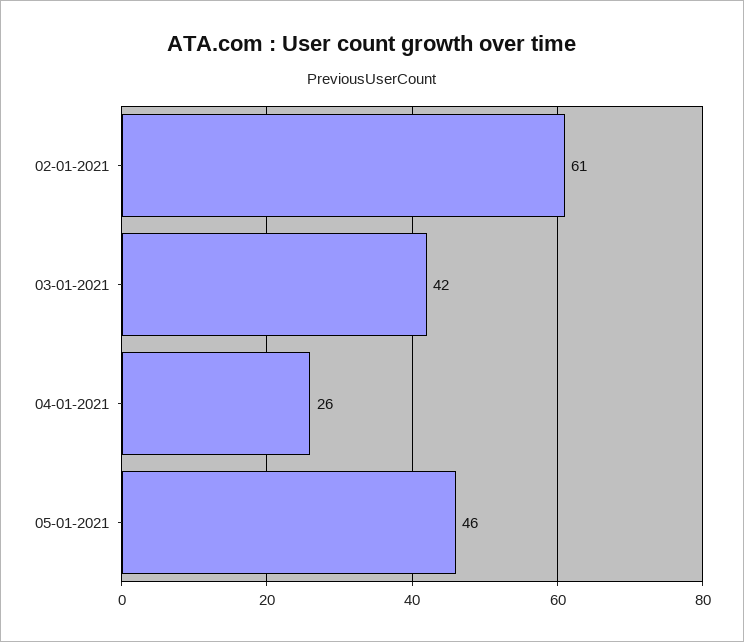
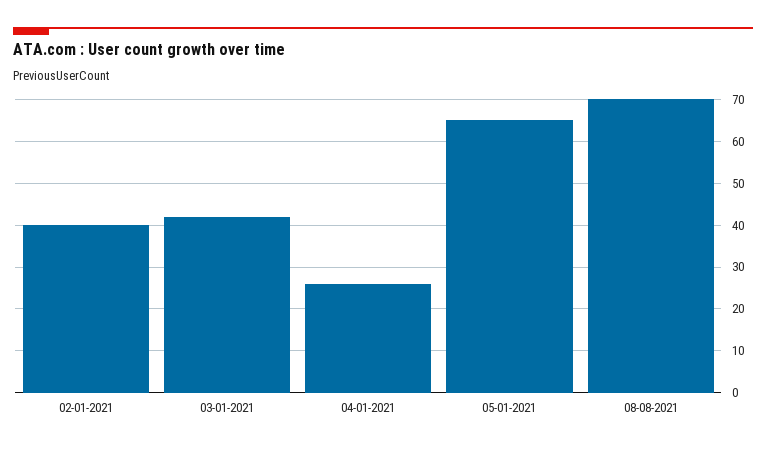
02-01-2021: 61 -> 40
05-01-2021: 46 -> 65
08-08-2021: none -> 70

